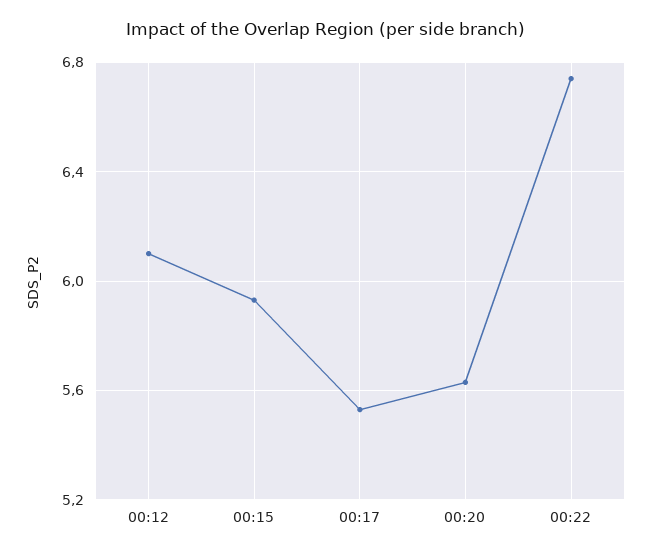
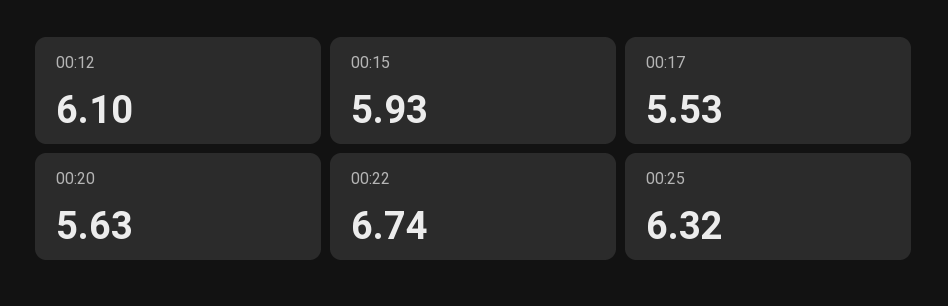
00:25: none -> 6.32

